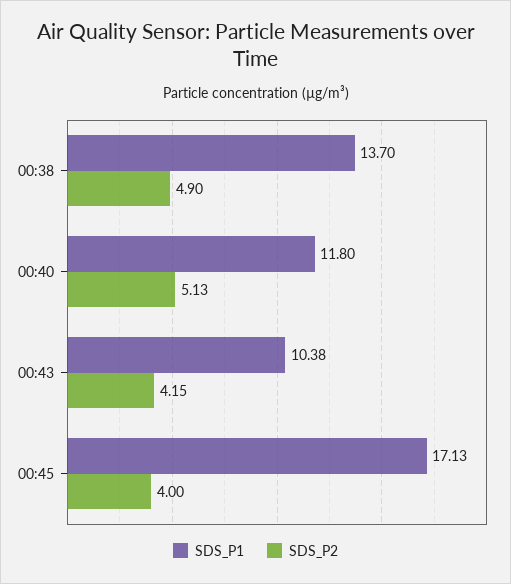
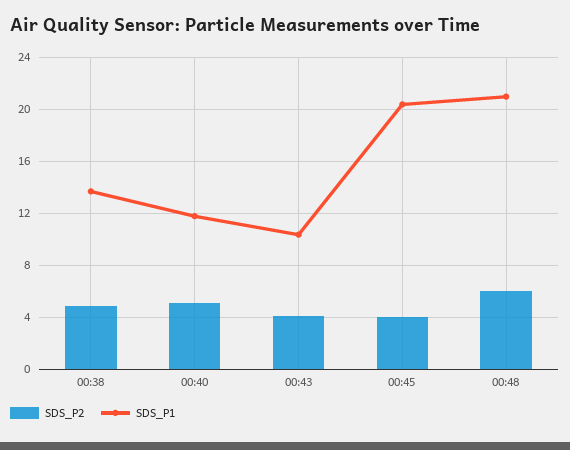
SDS_P1, 00:45: 17.13 -> 20.5
SDS_P2, 00:48: none -> 6
SDS_P1, 00:48: none -> 21

